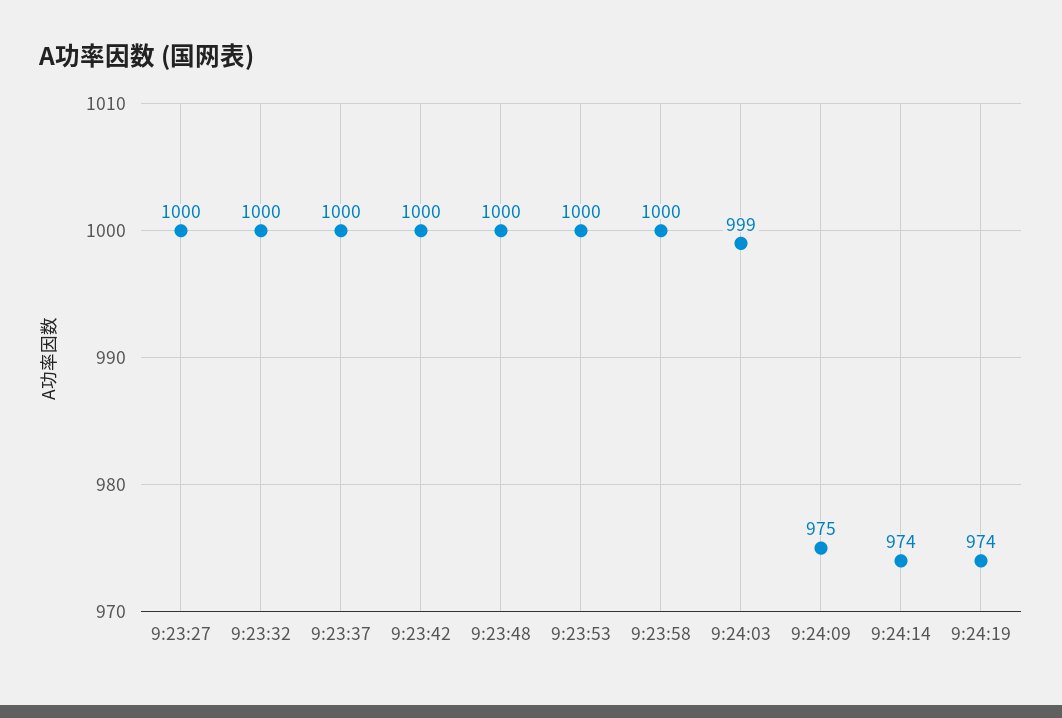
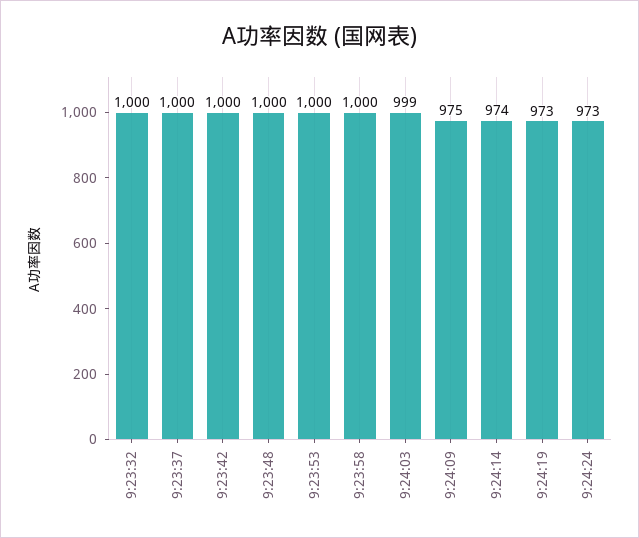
9:23:27: 1000 -> none
9:24:19: 974 -> 973
9:24:24: none -> 973

